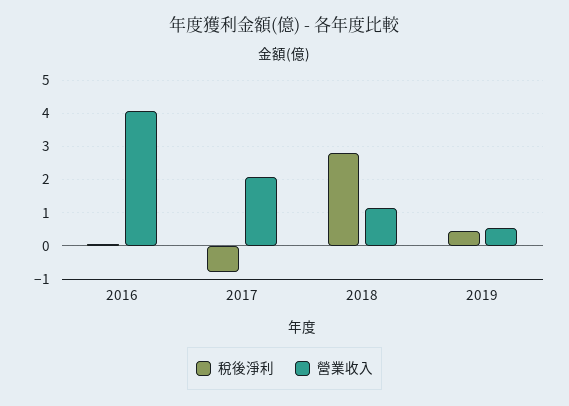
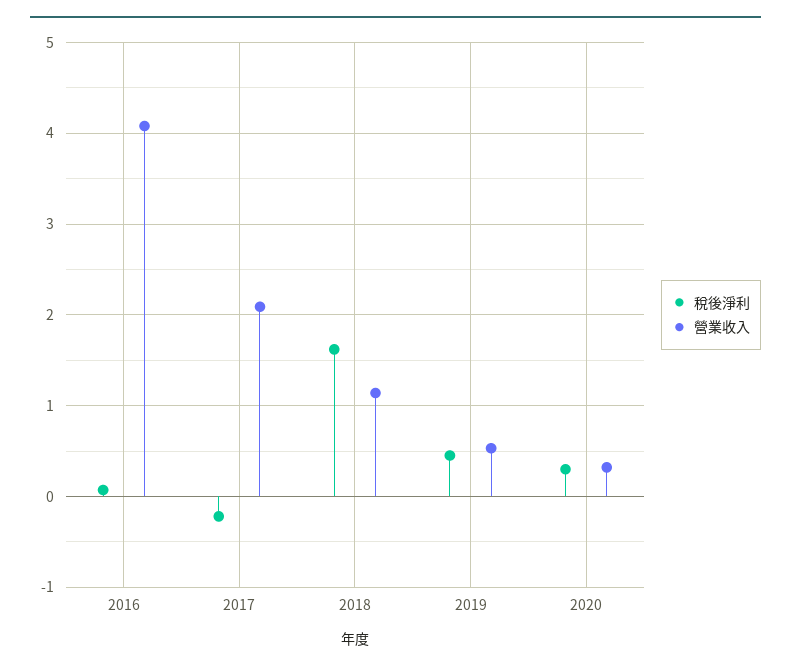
稅後淨利, 2017: -0.8 -> -0.2
稅後淨利, 2018: 2.8 -> 1.6
稅後淨利, 2020: none -> 0.3
營業收入, 2020: none -> 0.3

